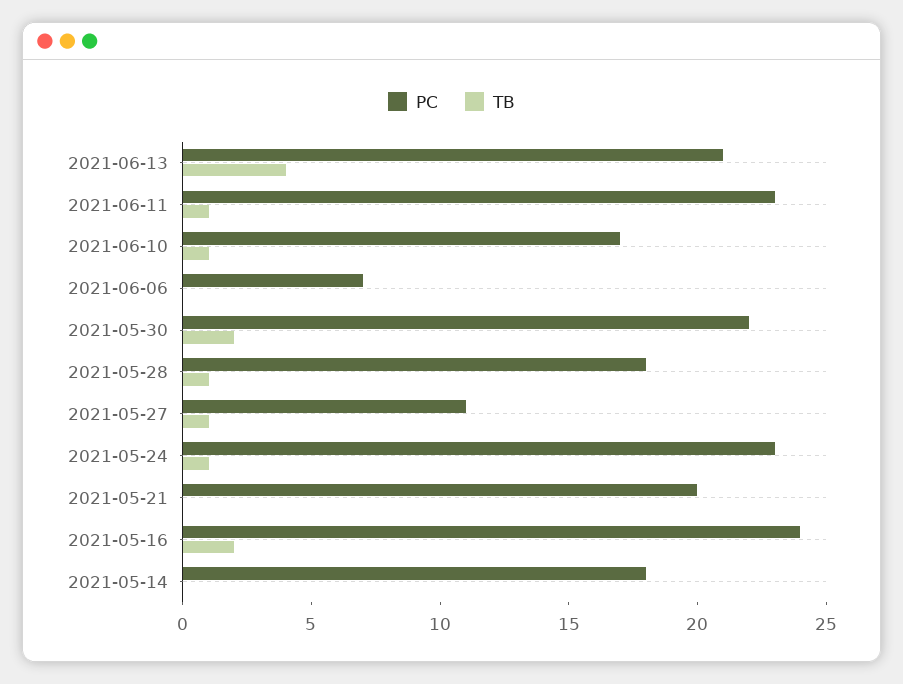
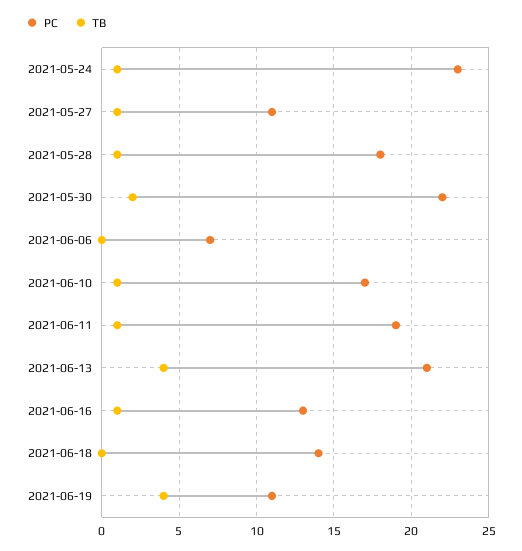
PC, 2021-06-11: 23 -> 19
PC, 2021-05-21: 20 -> none
TB, 2021-05-21: 0 -> none
PC, 2021-05-16: 24 -> none
TB, 2021-05-16: 2 -> none
PC, 2021-05-14: 18 -> none
TB, 2021-05-14: 0 -> none
PC, 2021-06-16: none -> 13
TB, 2021-06-16: none -> 1
PC, 2021-06-18: none -> 14
TB, 2021-06-18: none -> 0
PC, 2021-06-19: none -> 11
TB, 2021-06-19: none -> 4

